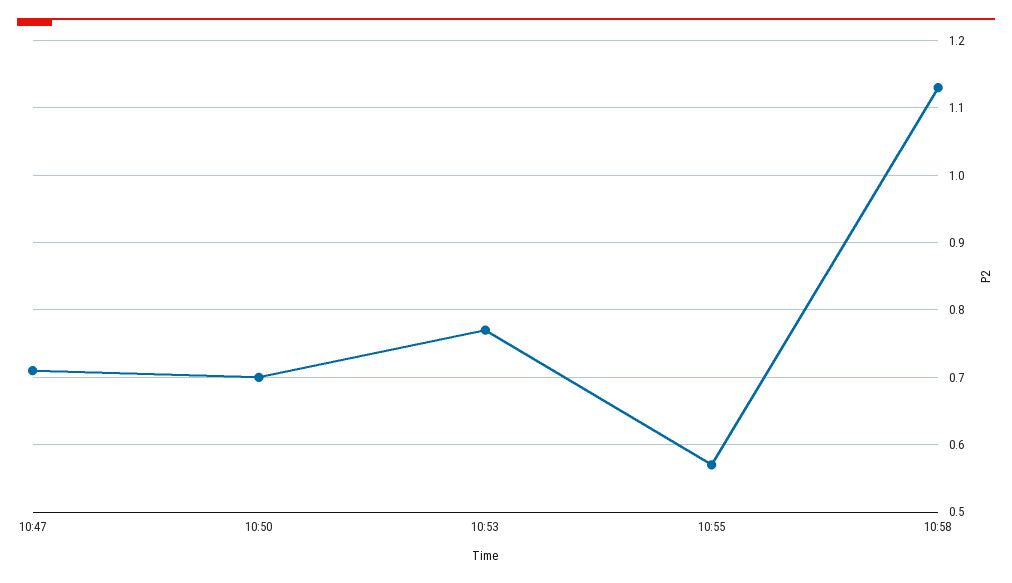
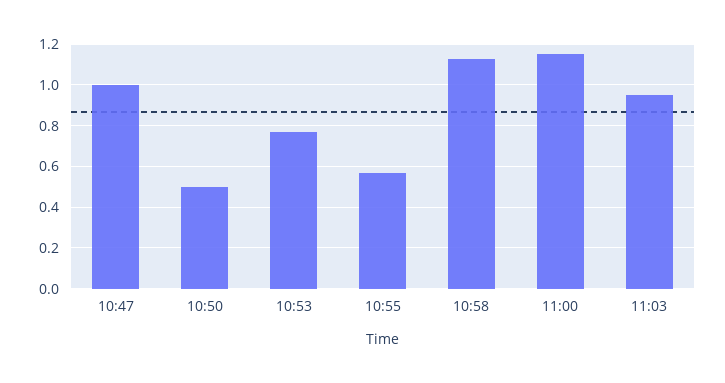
10:47: 0.71 -> 1
10:50: 0.7 -> 0.5
11:00: none -> 1.15
11:03: none -> 0.95

